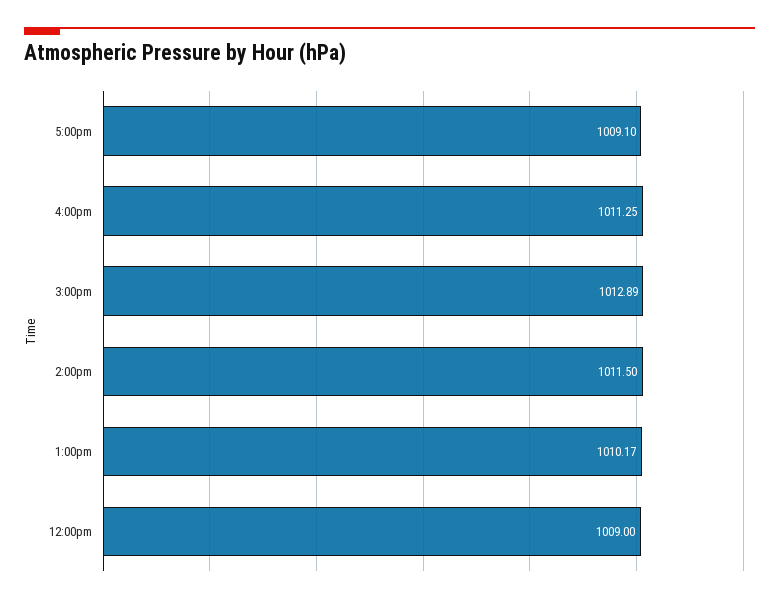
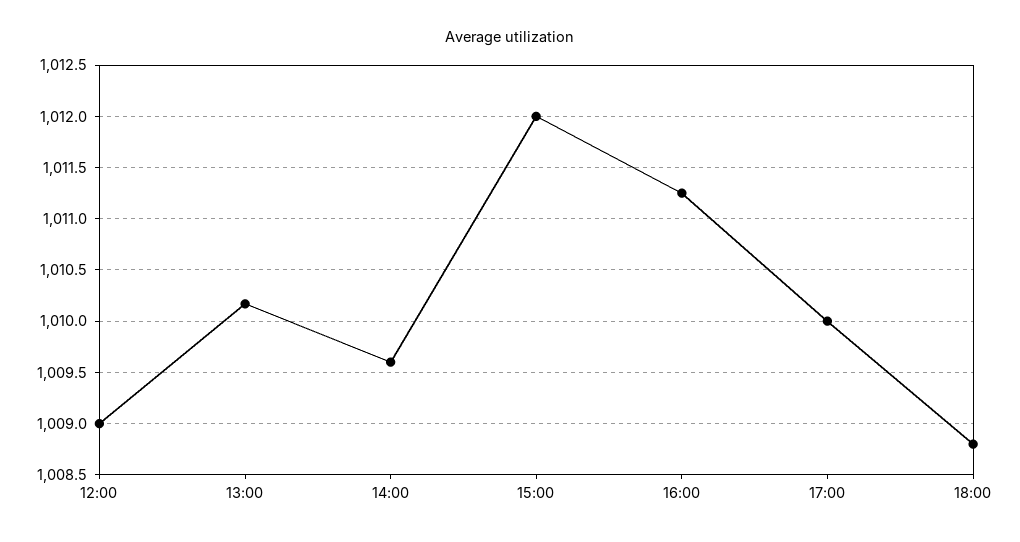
5:00pm: 1009.1 -> 1010
3:00pm: 1012.89 -> 1012
2:00pm: 1011.5 -> 1009.6
18:00: none -> 1008.8

